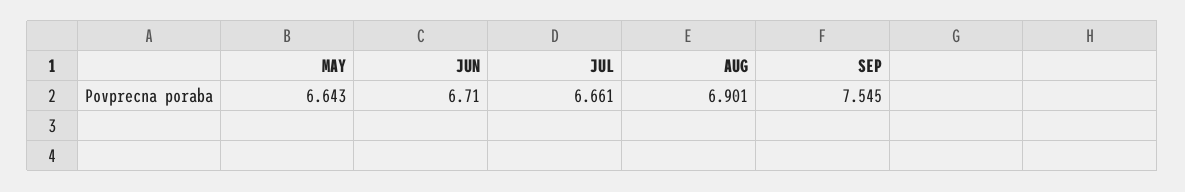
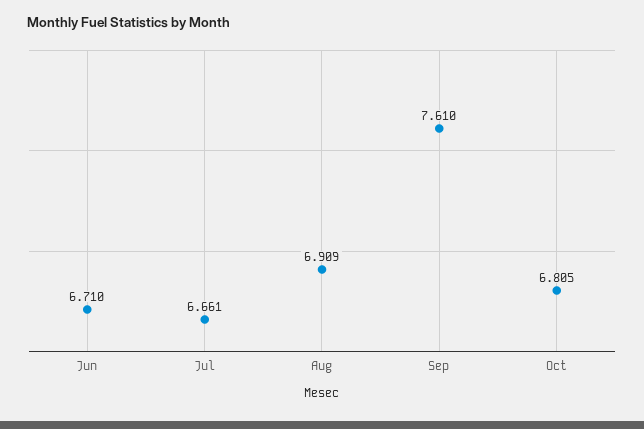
MAY: 6.643 -> none
AUG: 6.901 -> 6.909
SEP: 7.545 -> 7.61
Oct: none -> 6.805

